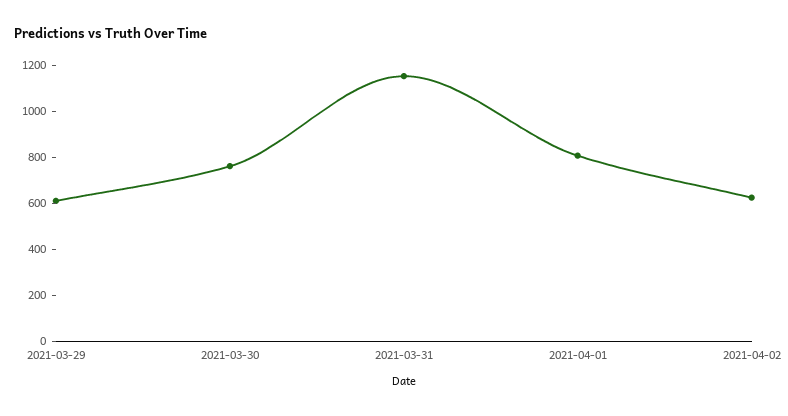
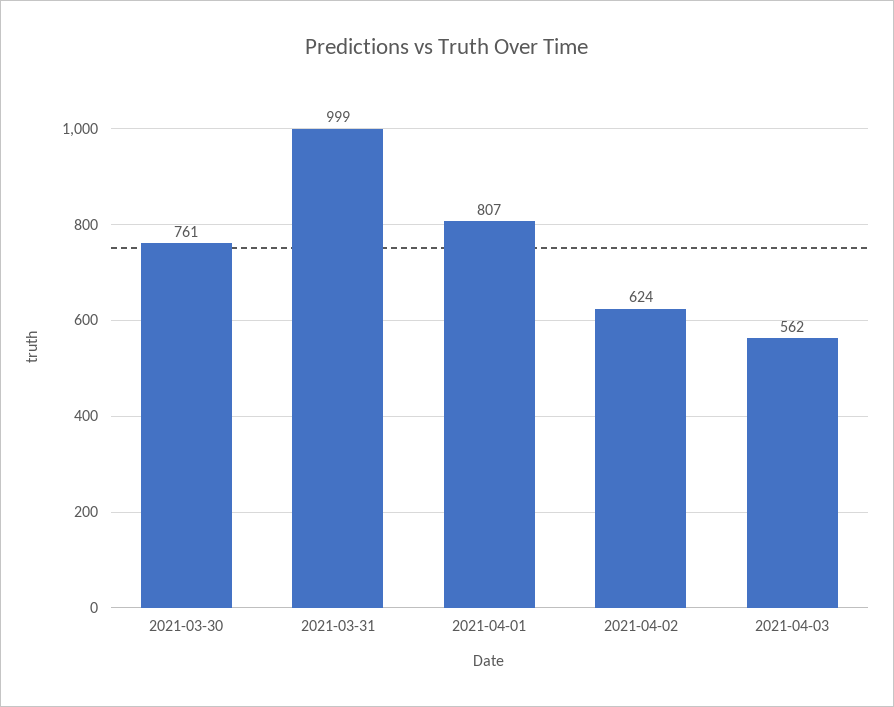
2021-03-29: 600 -> none
2021-03-31: 1150 -> 999
2021-04-03: none -> 562

